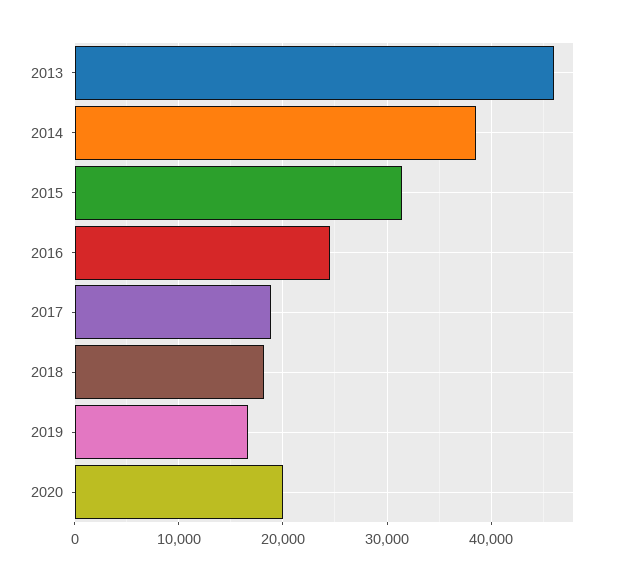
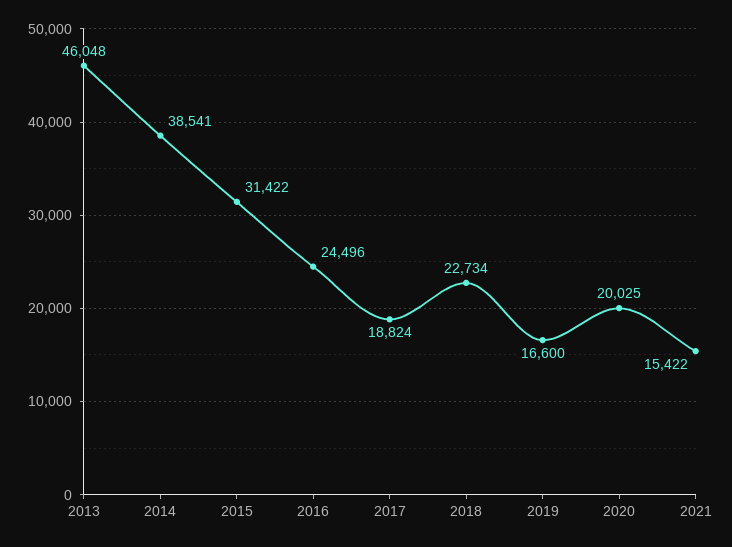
2018: 18000 -> 22734
2021: none -> 15422

